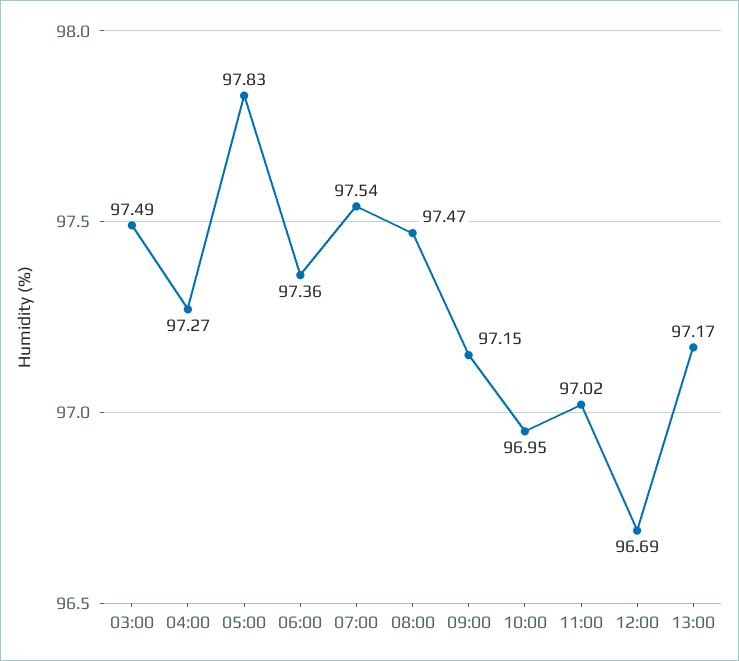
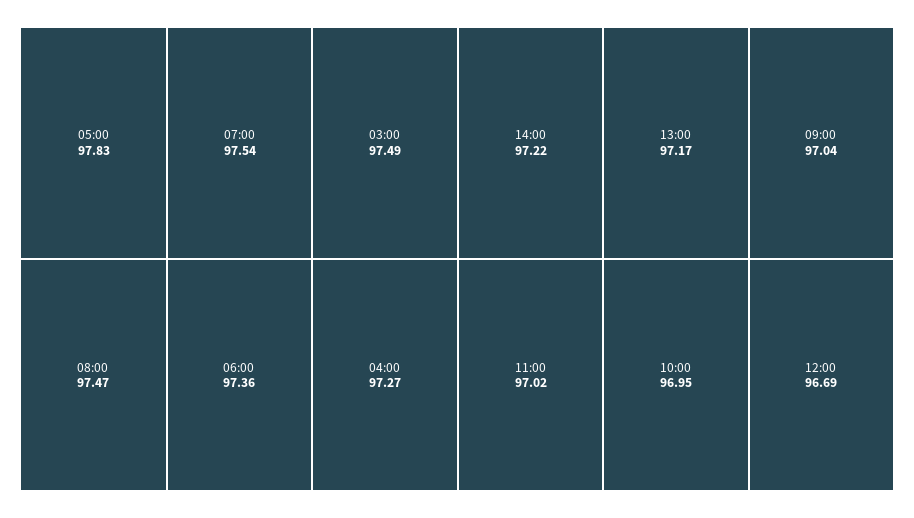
09:00: 97.15 -> 97.04
14:00: none -> 97.22

